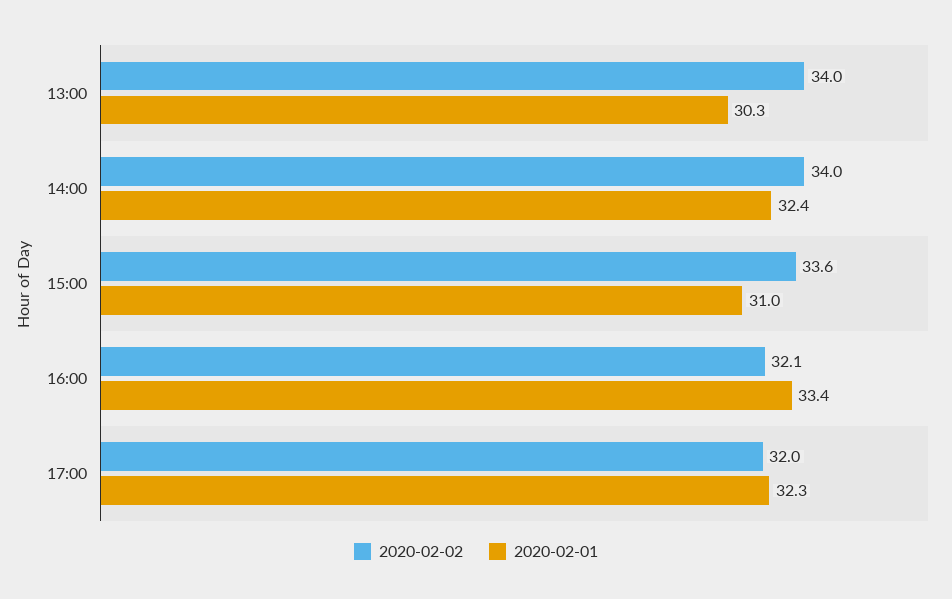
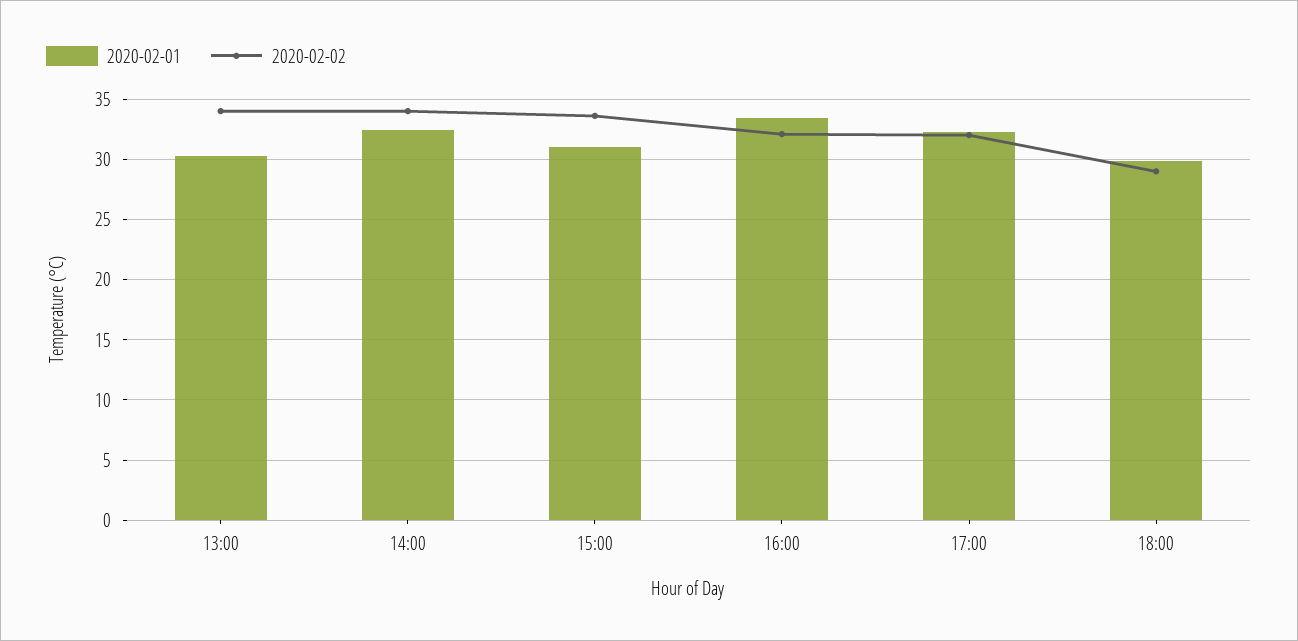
2020-02-01, 18:00: none -> 30
2020-02-02, 18:00: none -> 29

